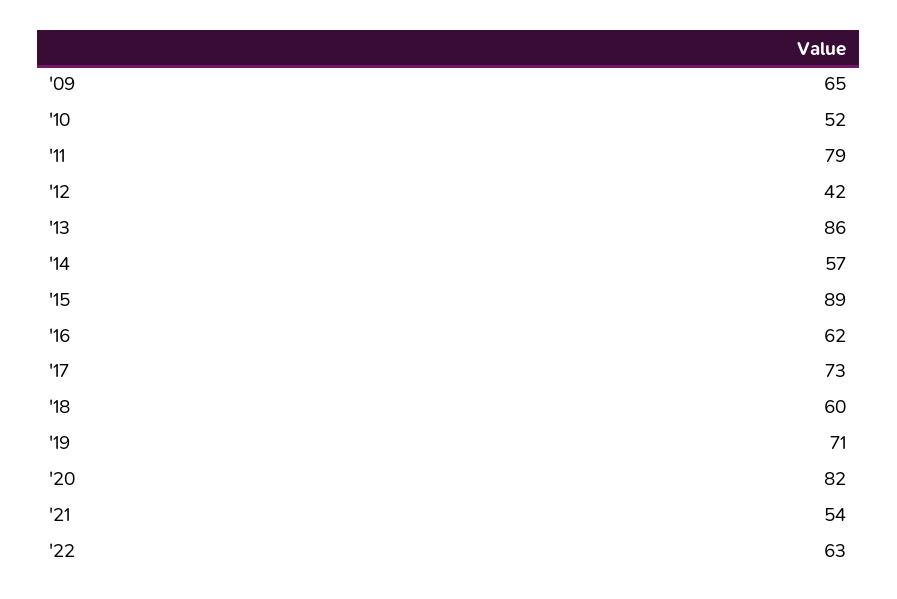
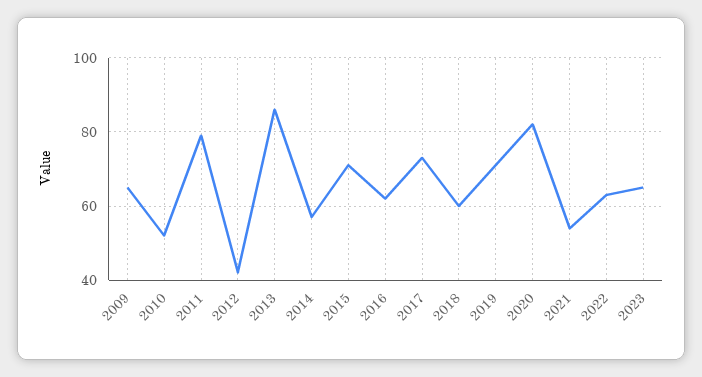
'15: 89 -> 70
2023: none -> 65

